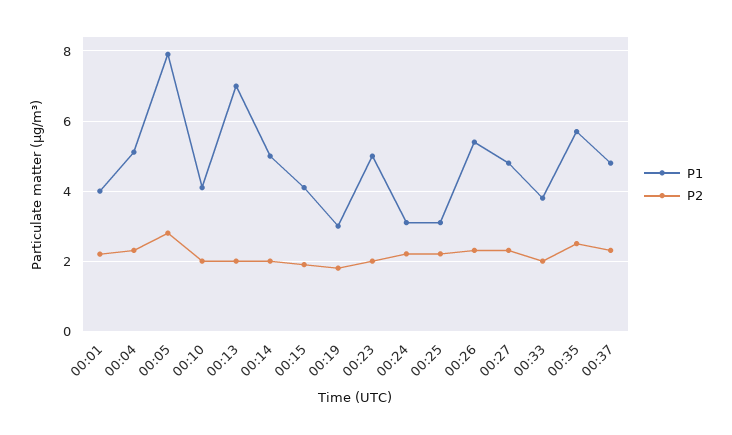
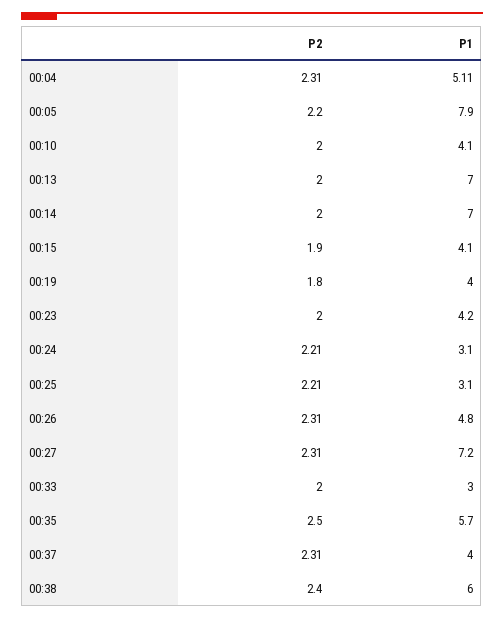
P1, 00:01: 4 -> none
P2, 00:01: 2.2 -> none
P2, 00:05: 2.8 -> 2.2
P1, 00:14: 5 -> 7
P1, 00:19: 3 -> 4
P1, 00:23: 5 -> 4.2
P1, 00:26: 5.4 -> 4.8
P1, 00:27: 4.8 -> 7.2
P1, 00:33: 3.8 -> 3
P1, 00:37: 4.8 -> 4
P2, 00:38: none -> 2.4
P1, 00:38: none -> 6

